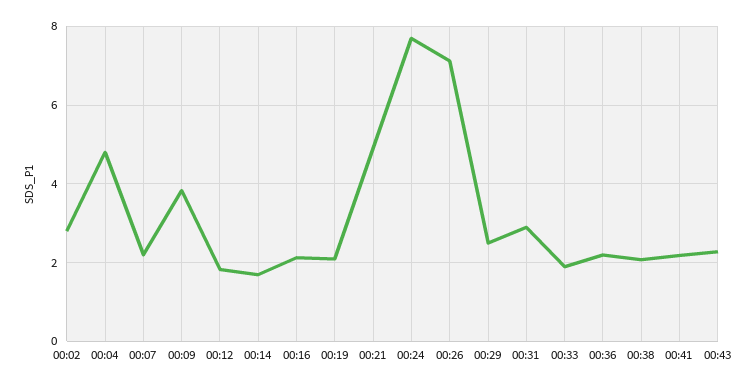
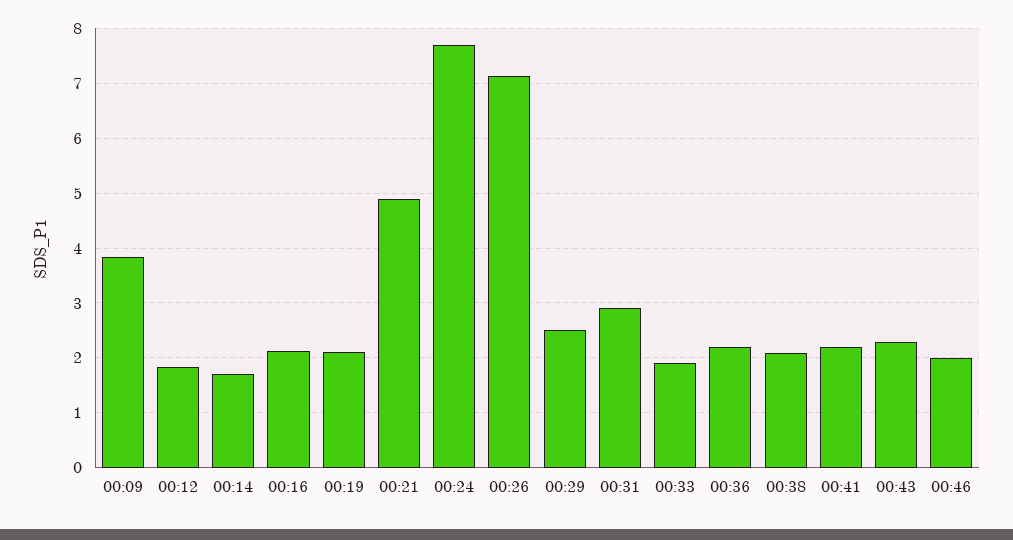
00:02: 2.8 -> none
00:04: 4.8 -> none
00:07: 2.2 -> none
00:46: none -> 2

